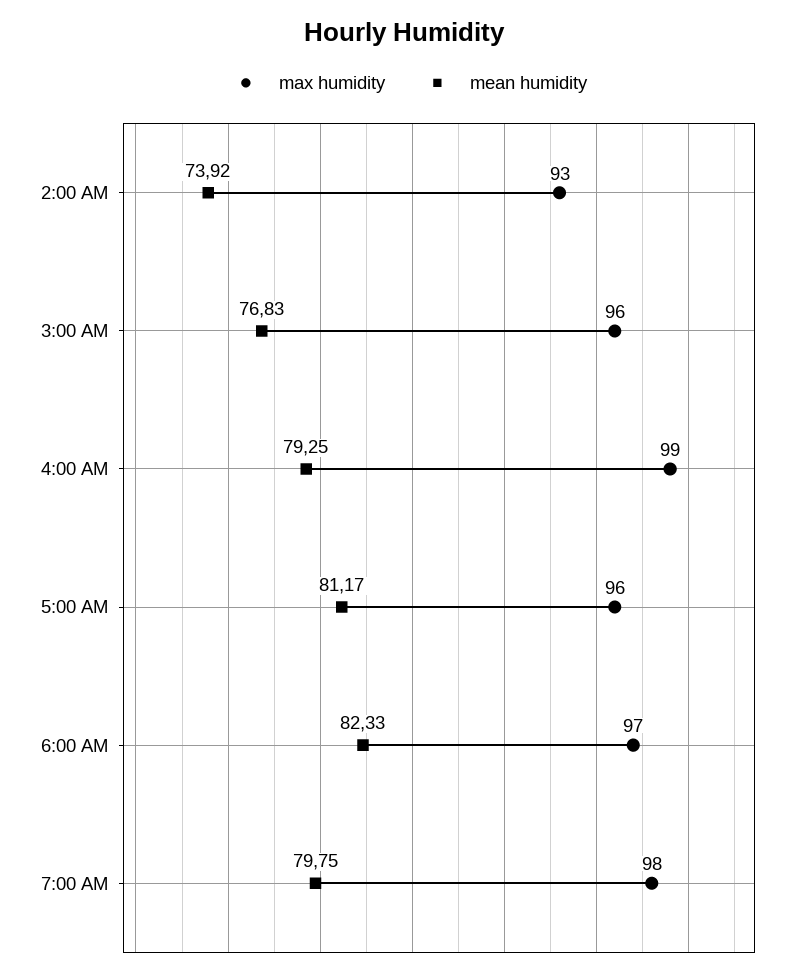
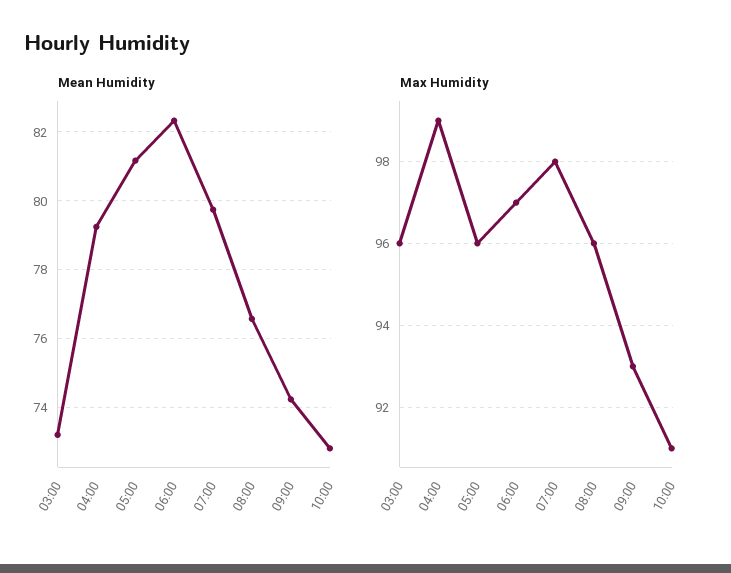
max humidity, 2:00 AM: 93 -> none
mean humidity, 2:00 AM: 73.92 -> none
mean humidity, 3:00 AM: 76.83 -> 73.2
mean humidity, 08:00: none -> 76.6
mean humidity, 09:00: none -> 74.2
mean humidity, 10:00: none -> 72.8
max humidity, 08:00: none -> 96
max humidity, 09:00: none -> 93
max humidity, 10:00: none -> 91

